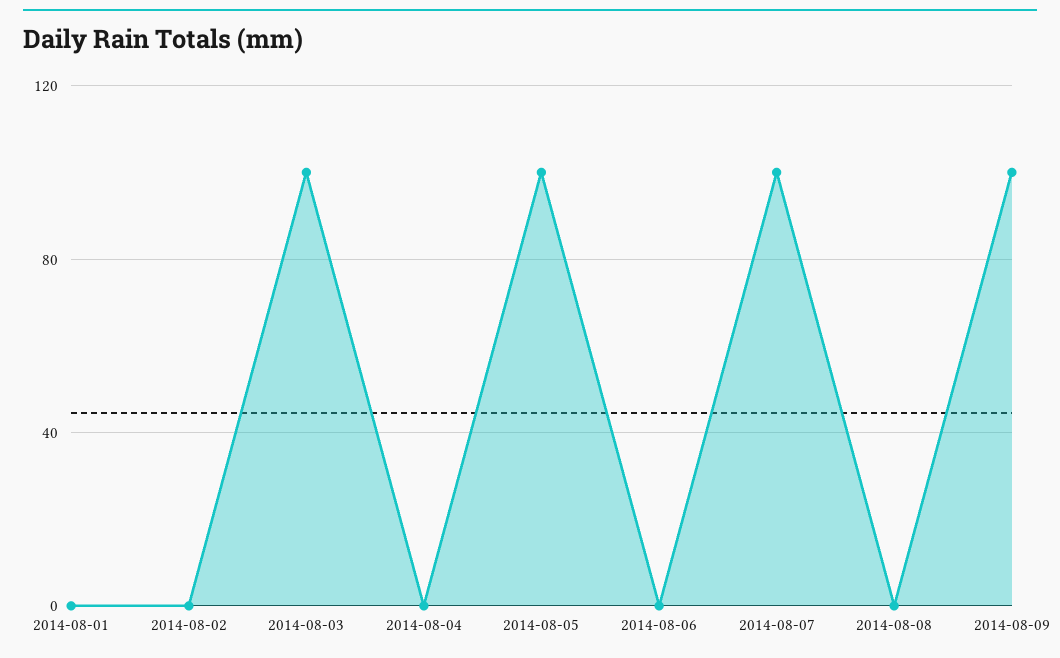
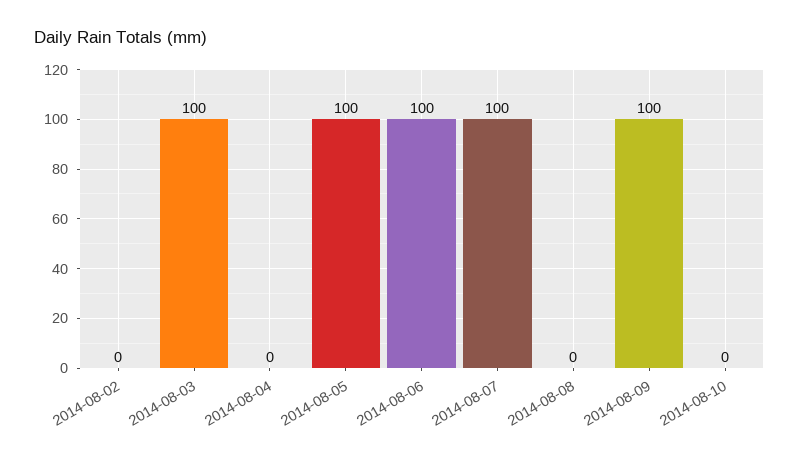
2014-08-01: 0 -> none
2014-08-06: 0 -> 100
2014-08-10: none -> 0

